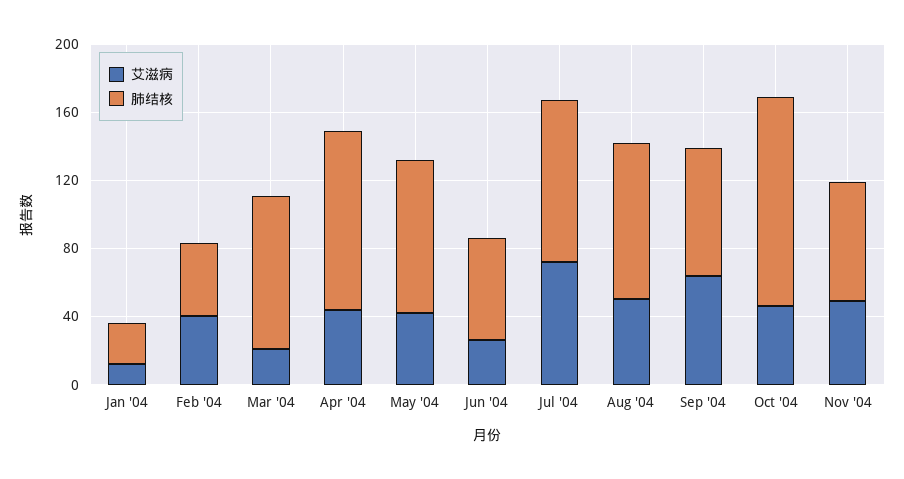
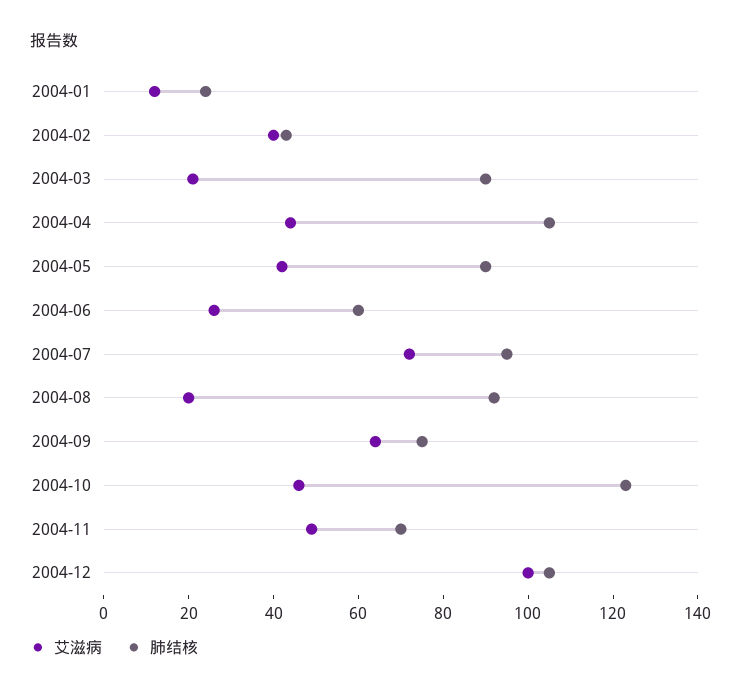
艾滋病, Aug '04: 50 -> 20
艾滋病, 2004-12: none -> 100
肺结核, 2004-12: none -> 105

